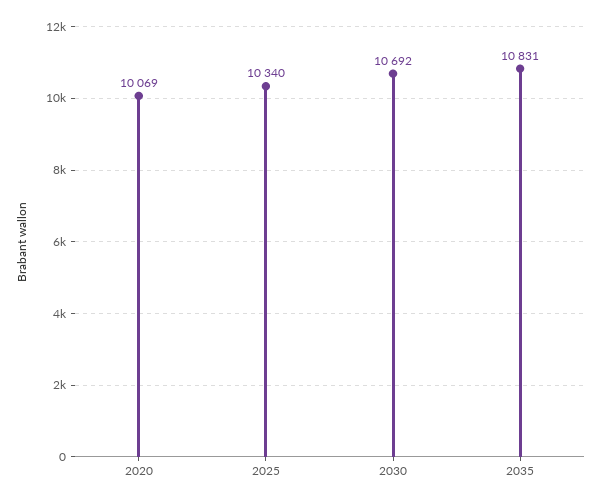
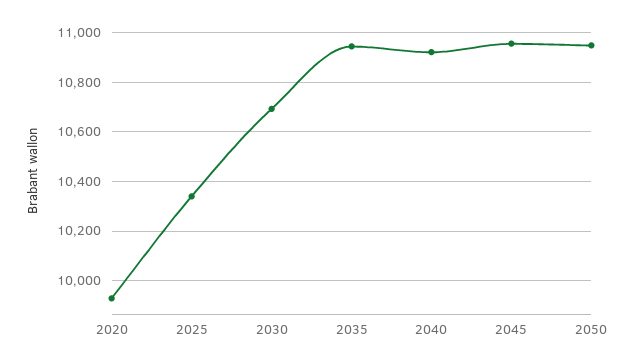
2020: 10069 -> 9925
2035: 10831 -> 10950
2040: none -> 10925
2045: none -> 10950
2050: none -> 10950

